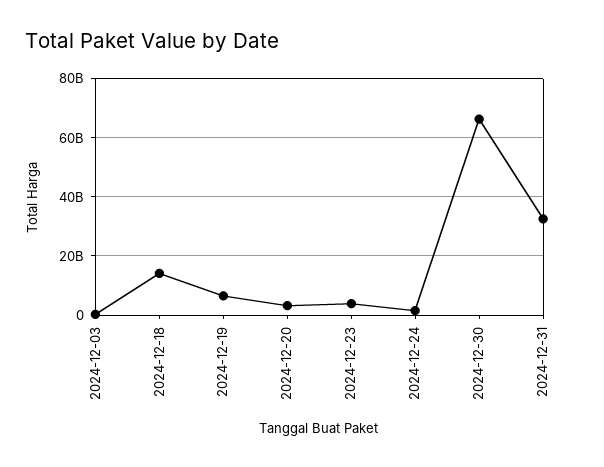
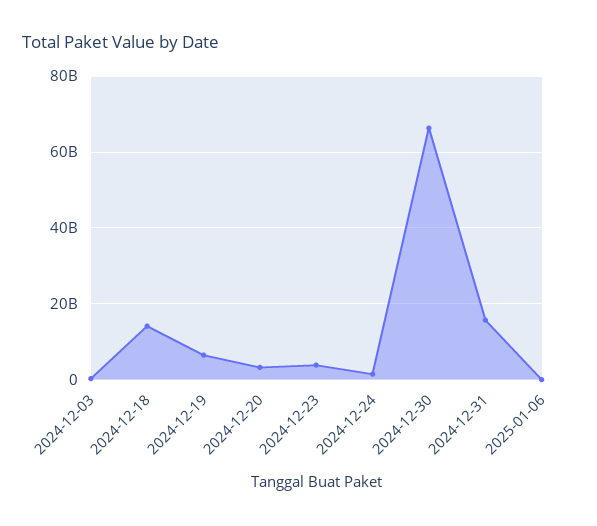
2024-12-31: 32500000000 -> 16000000000
2025-01-06: none -> 0

